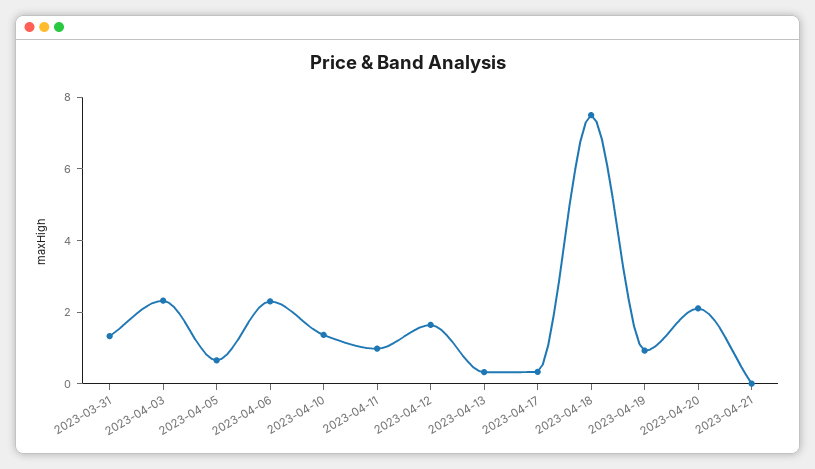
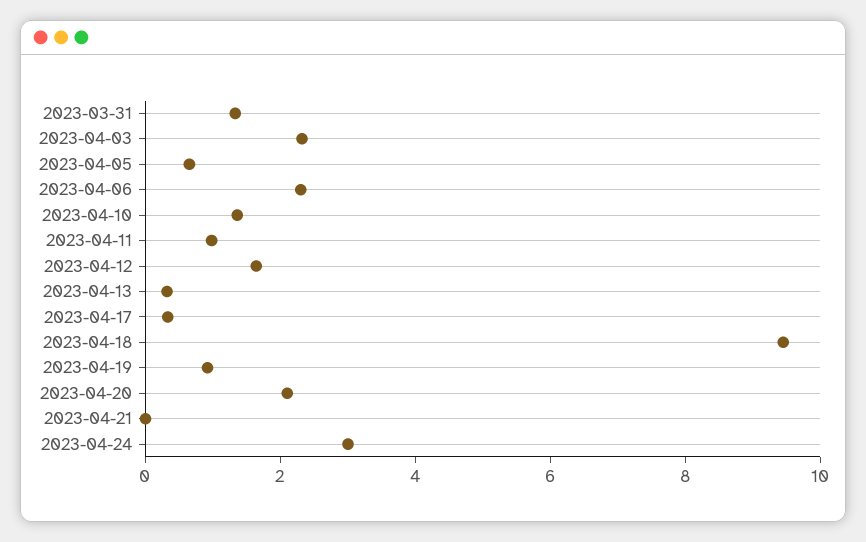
2023-04-18: 7.5 -> 9.5
2023-04-24: none -> 3

